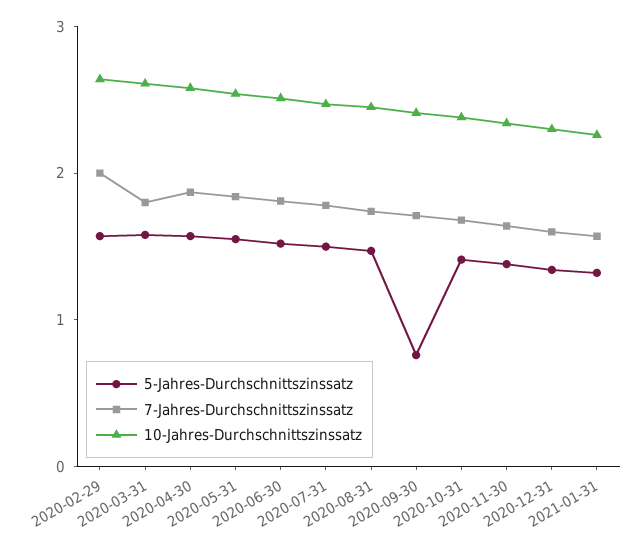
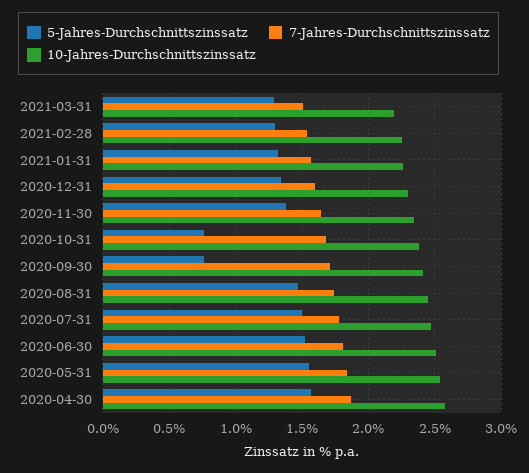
5-Jahres-Durchschnittszinssatz, 2020-02-29: 1.6 -> none
7-Jahres-Durchschnittszinssatz, 2020-02-29: 2 -> none
10-Jahres-Durchschnittszinssatz, 2020-02-29: 2.6 -> none
5-Jahres-Durchschnittszinssatz, 2020-03-31: 1.6 -> none
7-Jahres-Durchschnittszinssatz, 2020-03-31: 1.8 -> none
10-Jahres-Durchschnittszinssatz, 2020-03-31: 2.6 -> none
5-Jahres-Durchschnittszinssatz, 2020-10-31: 1.4 -> 0.75
5-Jahres-Durchschnittszinssatz, 2021-03-31: none -> 1.3
7-Jahres-Durchschnittszinssatz, 2021-03-31: none -> 1.5
10-Jahres-Durchschnittszinssatz, 2021-03-31: none -> 2.2
5-Jahres-Durchschnittszinssatz, 2021-02-28: none -> 1.3
7-Jahres-Durchschnittszinssatz, 2021-02-28: none -> 1.55
10-Jahres-Durchschnittszinssatz, 2021-02-28: none -> 2.25

